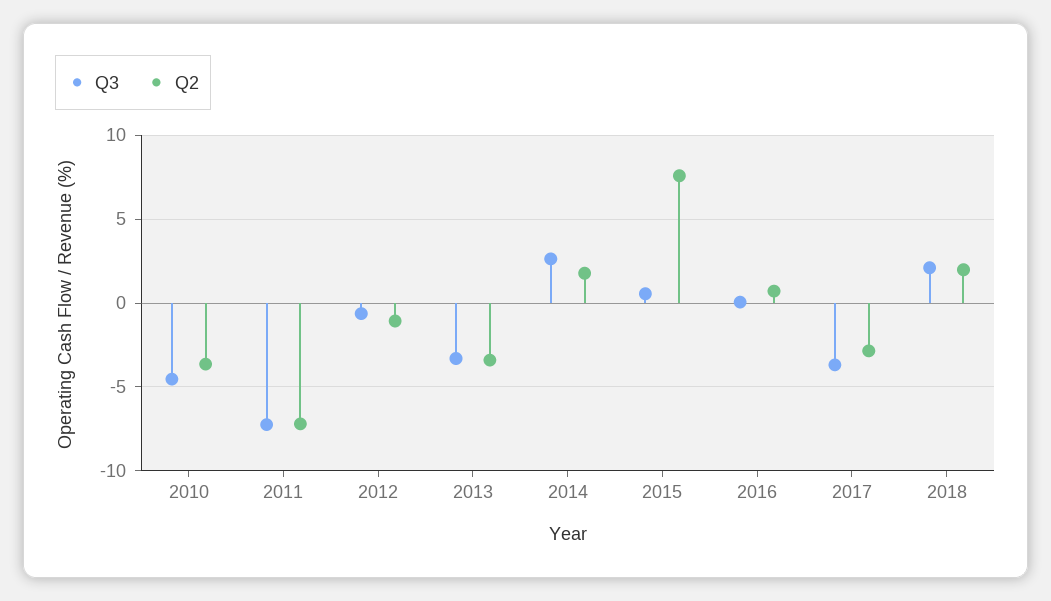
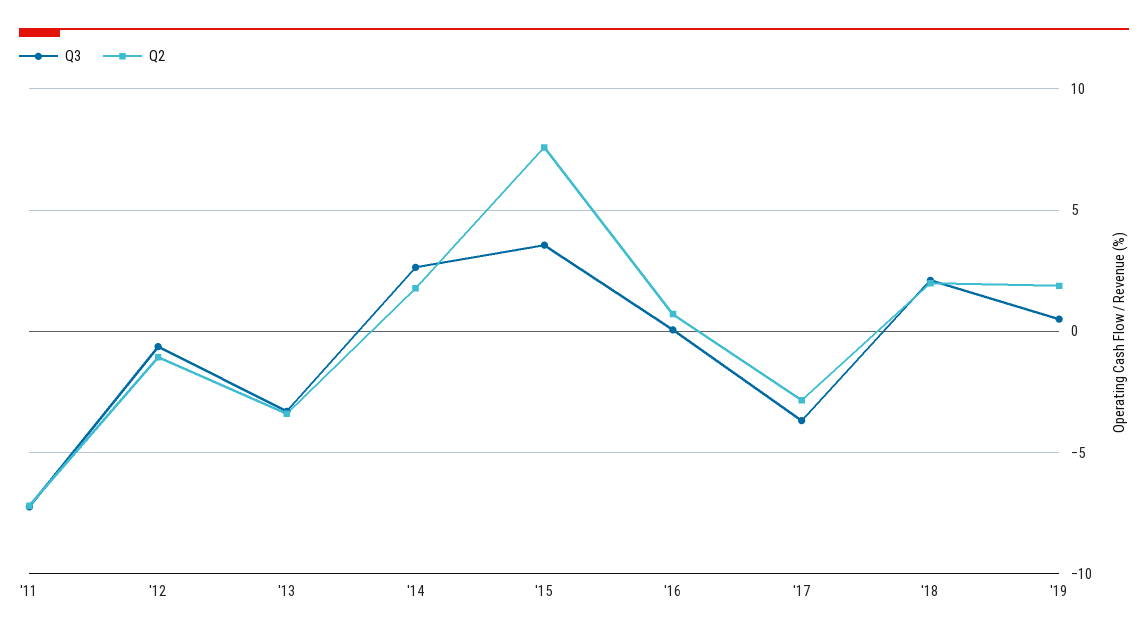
Q3, 2010: -4.5 -> none
Q2, 2010: -3.5 -> none
Q3, 2015: 0.5 -> 3.5
Q3, '19: none -> 0.5
Q2, '19: none -> 2

